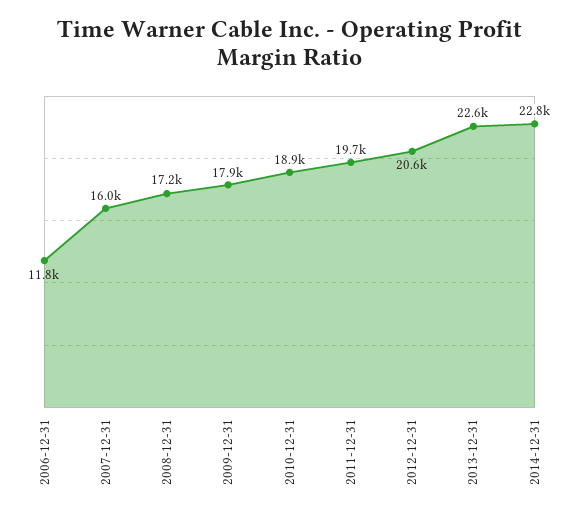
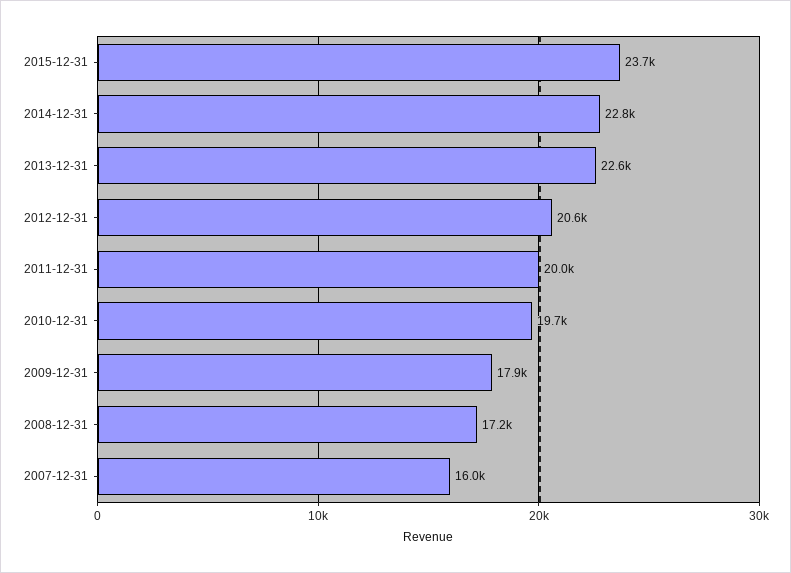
2006-12-31: 11800 -> none
2010-12-31: 18900 -> 19700
2011-12-31: 19700 -> 20000
2015-12-31: none -> 23700

